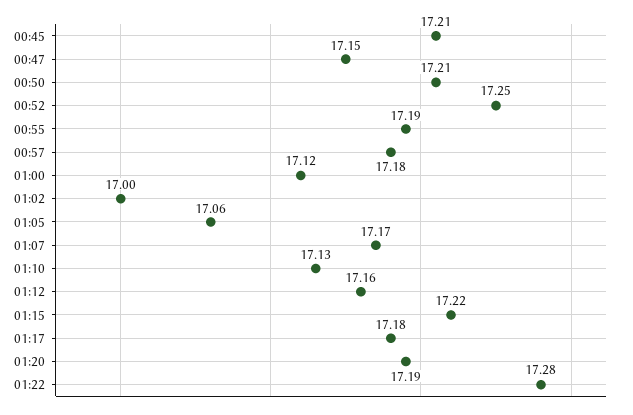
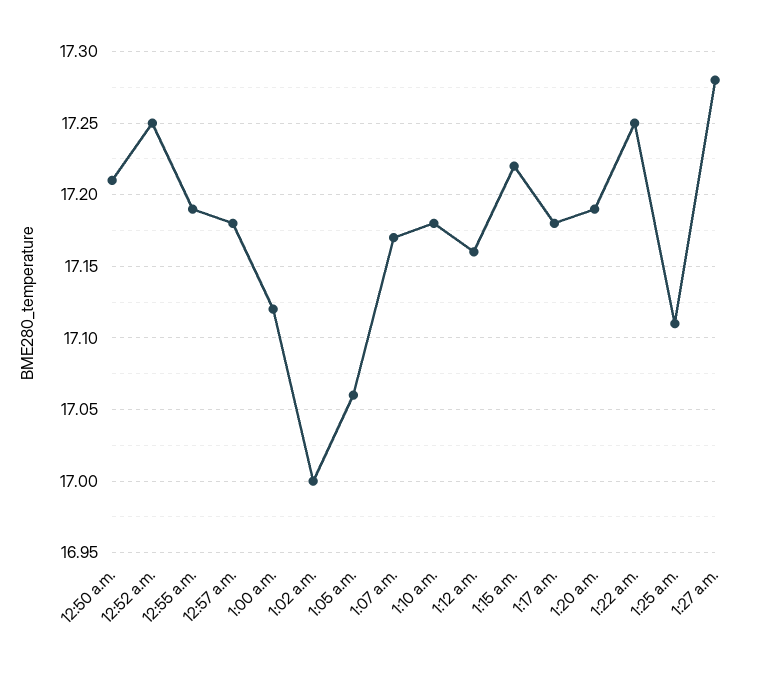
00:45: 17.21 -> none
00:47: 17.15 -> none
01:10: 17.13 -> 17.18
01:22: 17.28 -> 17.25
1:25 a.m.: none -> 17.11
1:27 a.m.: none -> 17.28

